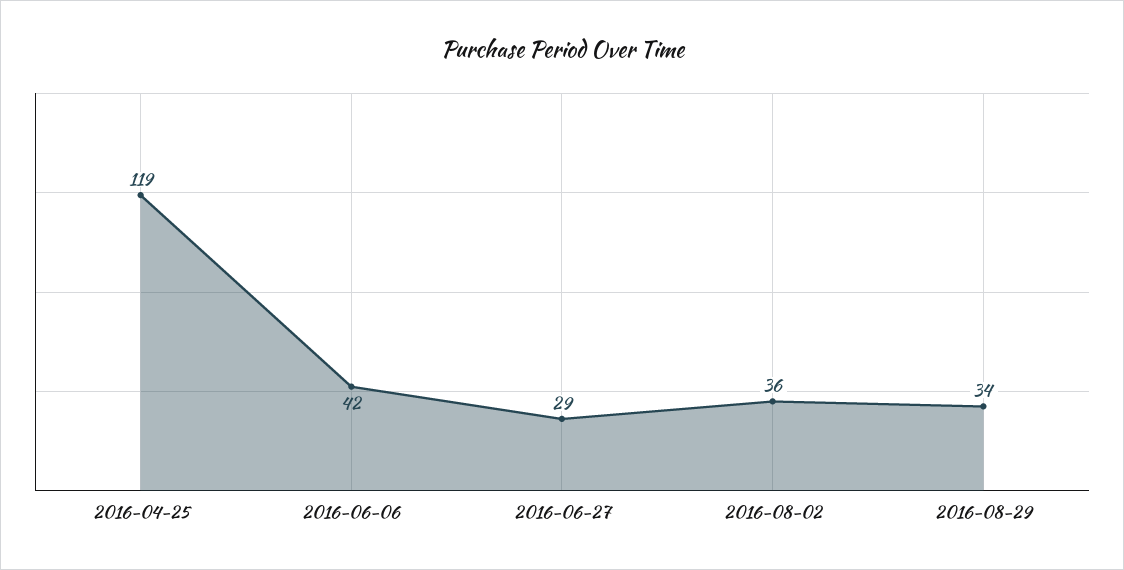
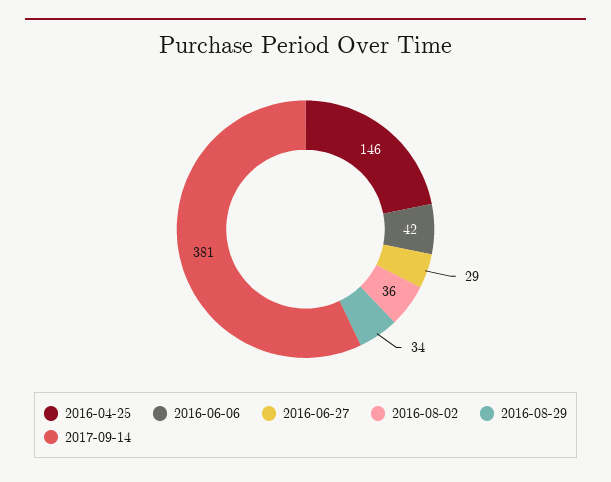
2016-04-25: 119 -> 146
2017-09-14: none -> 381

